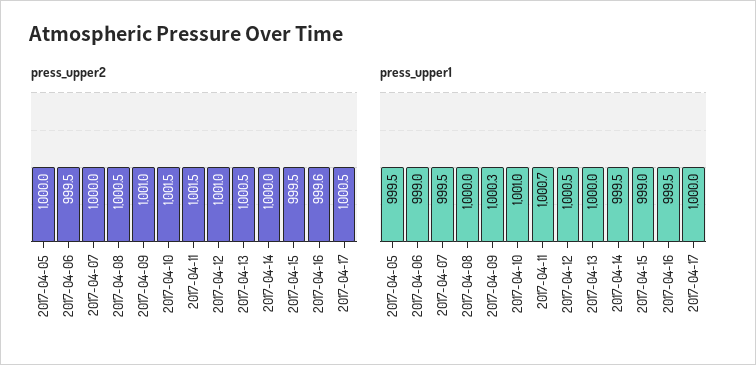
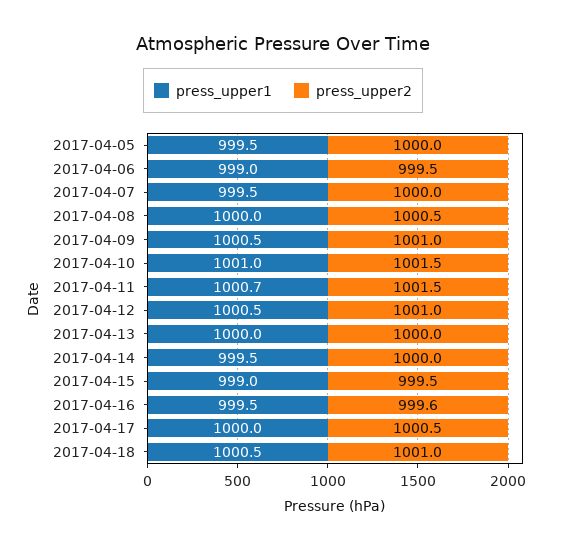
press_upper2, 2017-04-13: 1000.5 -> 1000
press_upper1, 2017-04-09: 1000.3 -> 1000.5
press_upper1, 2017-04-18: none -> 1000.5
press_upper2, 2017-04-18: none -> 1001

